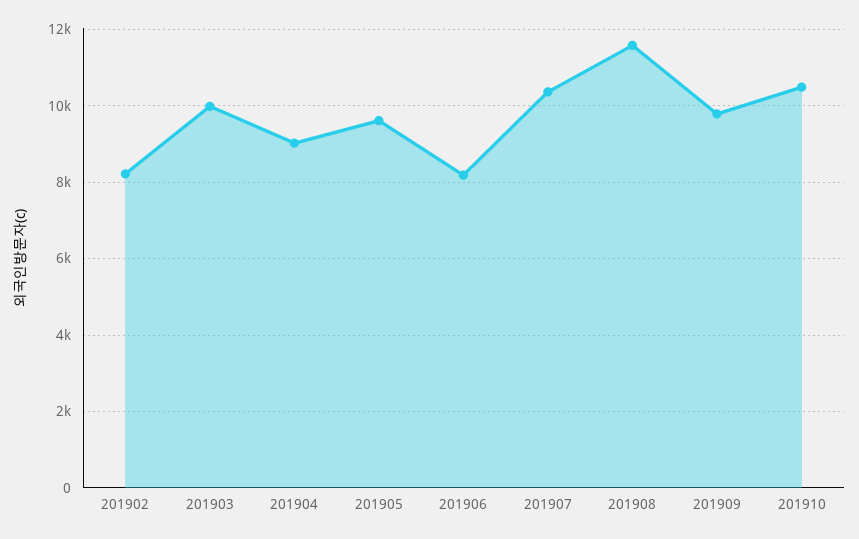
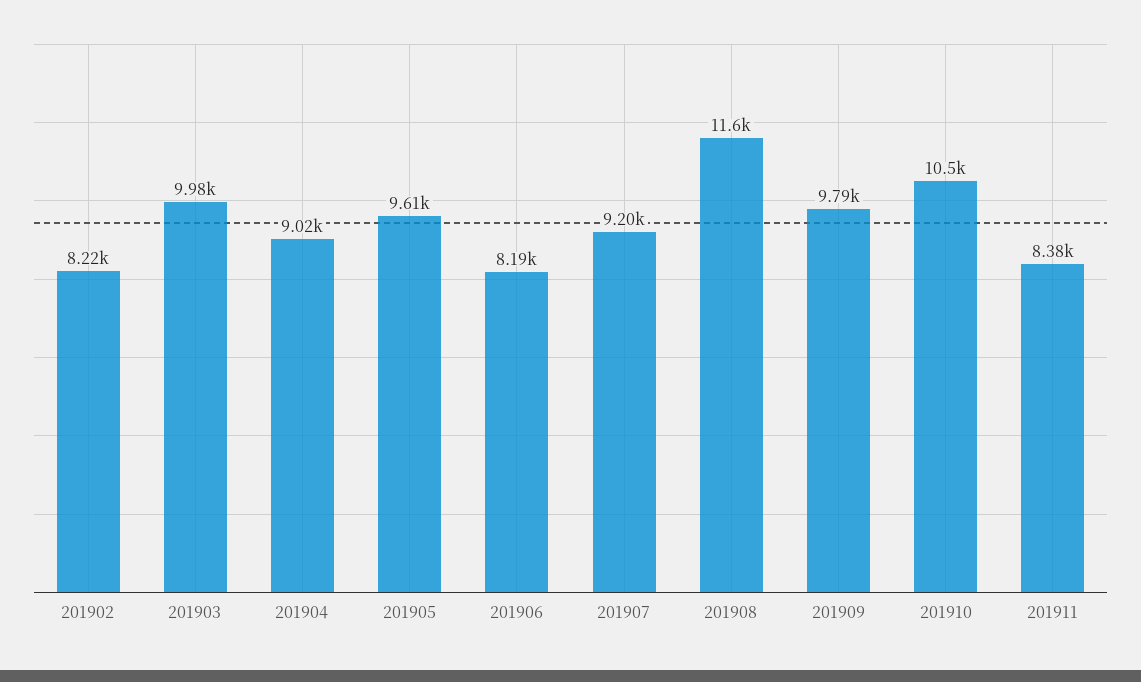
201907: 10400 -> 9200
201911: none -> 8380

